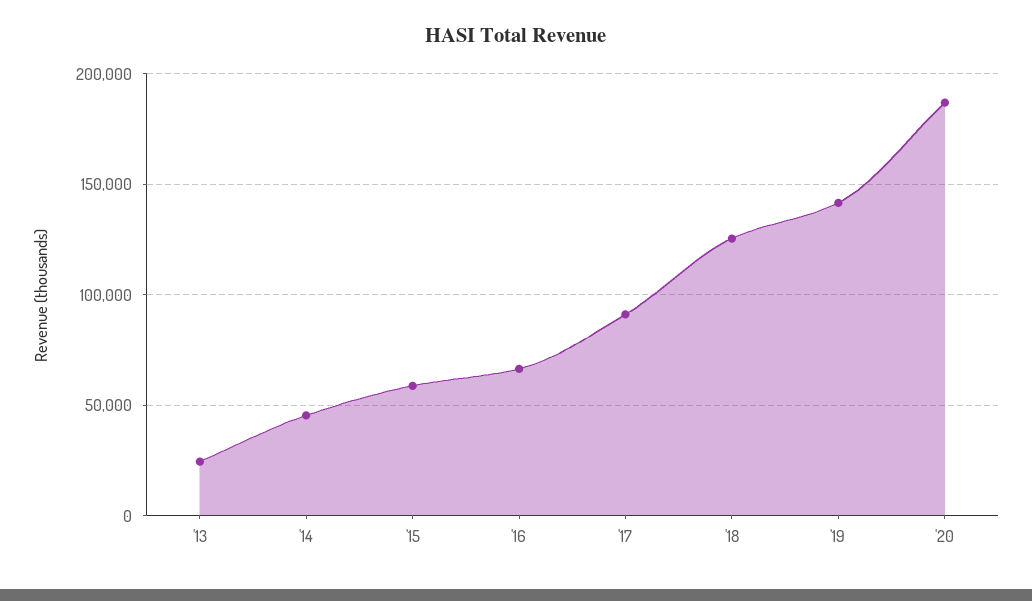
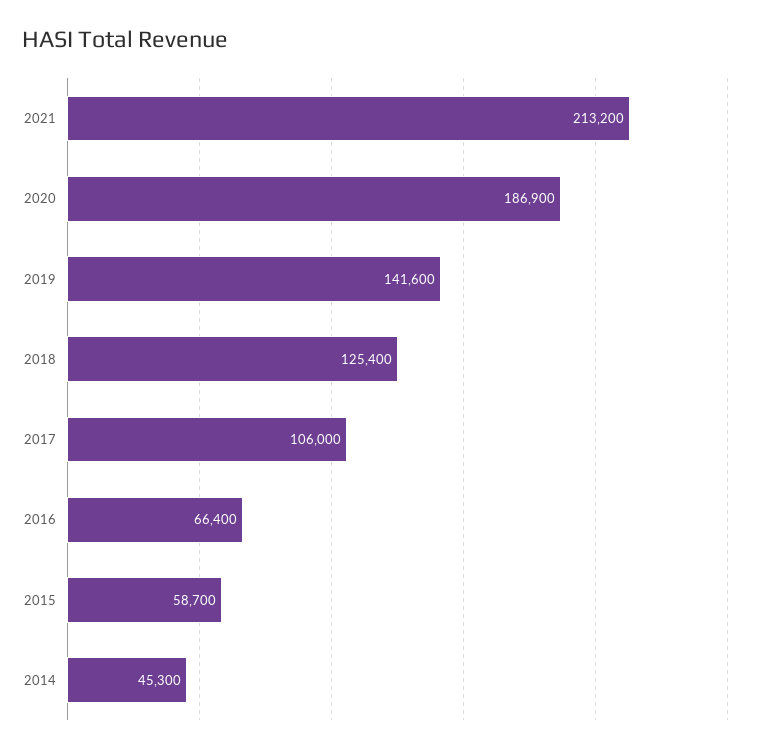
'13: 25000 -> none
'17: 90000 -> 106000
2021: none -> 213200

